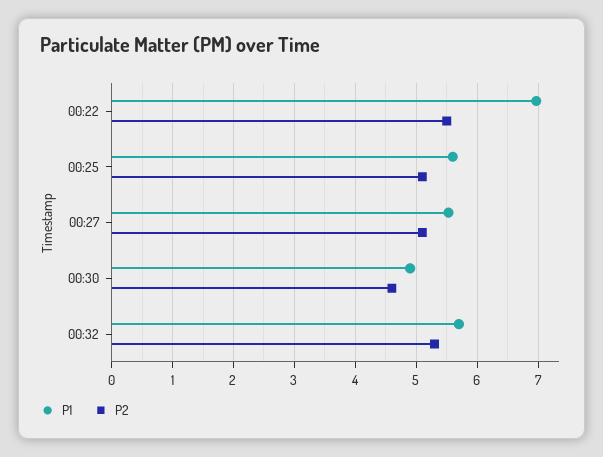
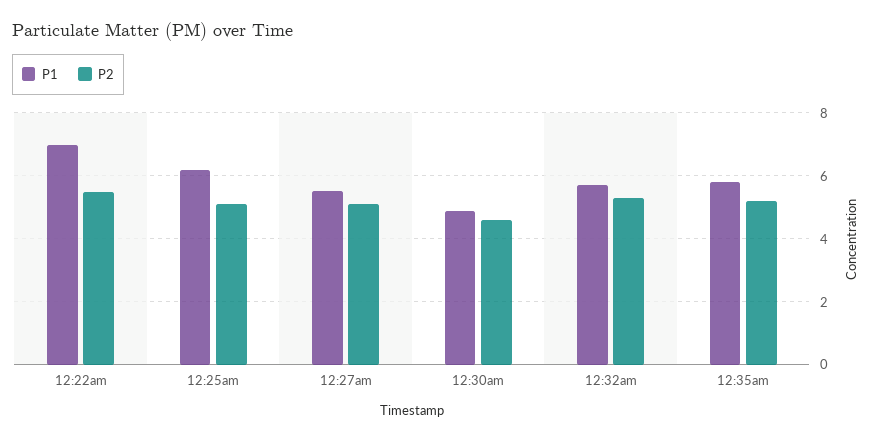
P1, 00:25: 5.6 -> 6.2
P1, 12:35am: none -> 5.8
P2, 12:35am: none -> 5.2

